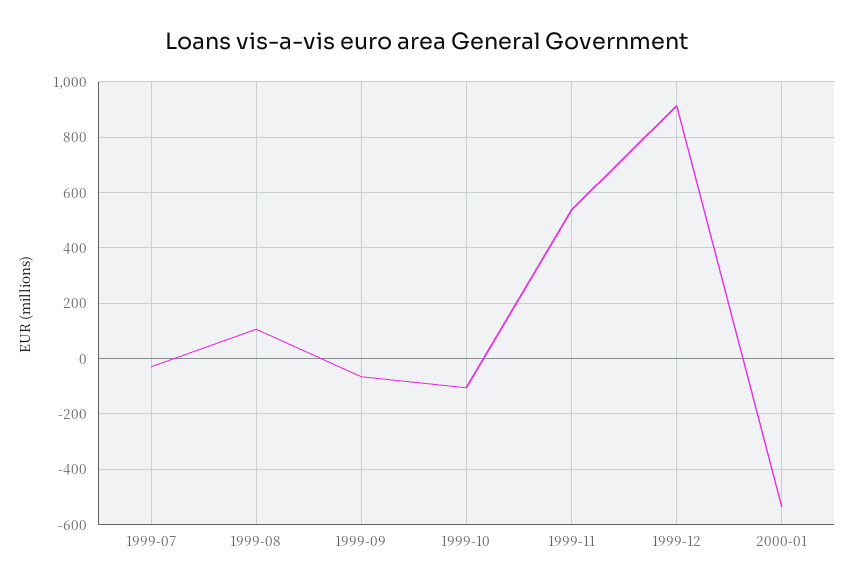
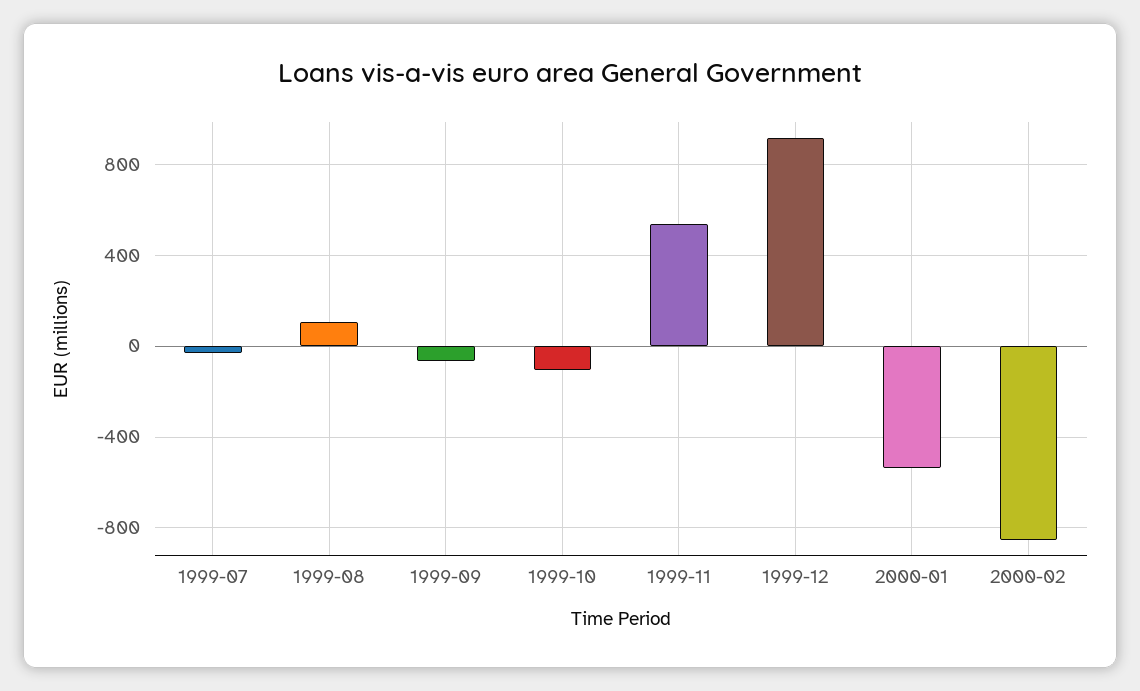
2000-02: none -> -850

